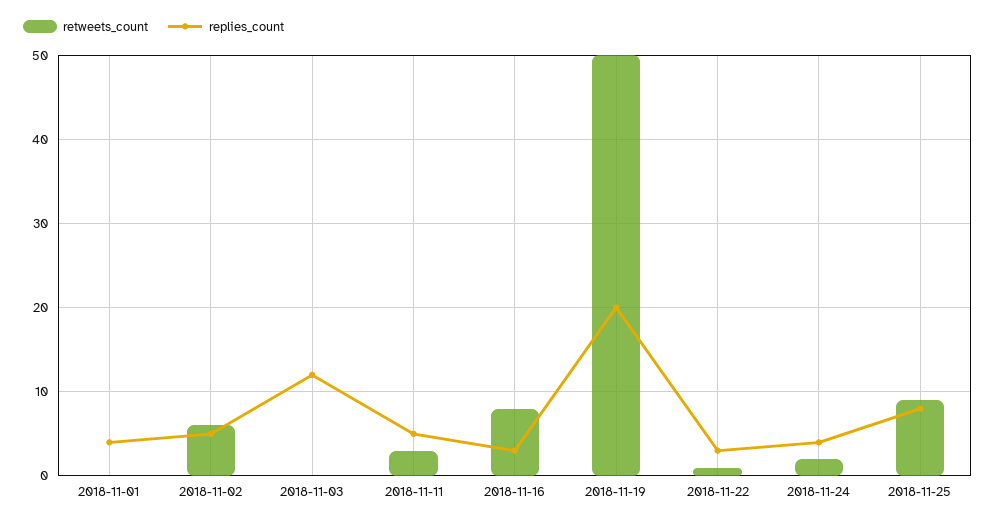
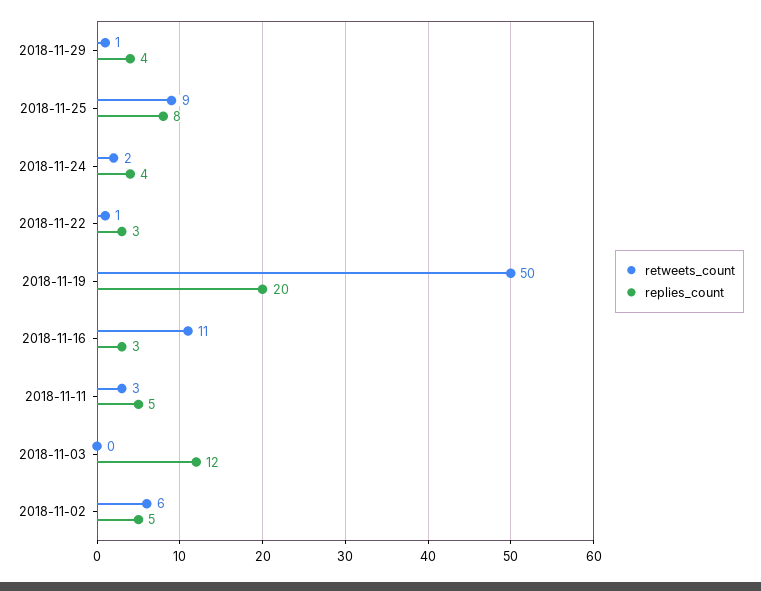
retweets_count, 2018-11-01: 0 -> none
replies_count, 2018-11-01: 4 -> none
retweets_count, 2018-11-16: 8 -> 11
retweets_count, 2018-11-29: none -> 1
replies_count, 2018-11-29: none -> 4

